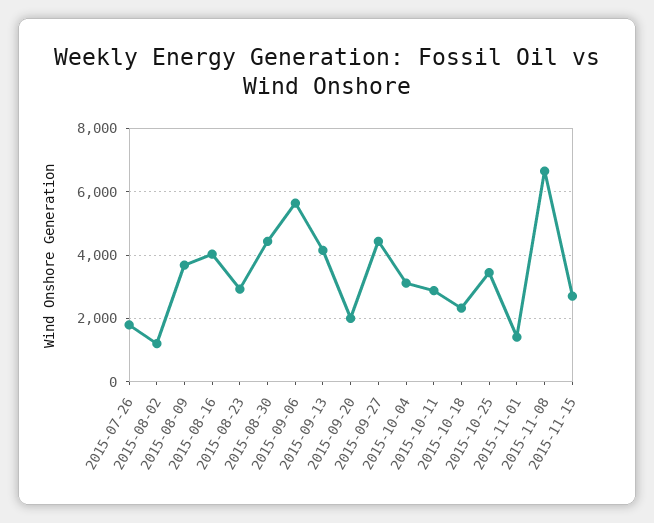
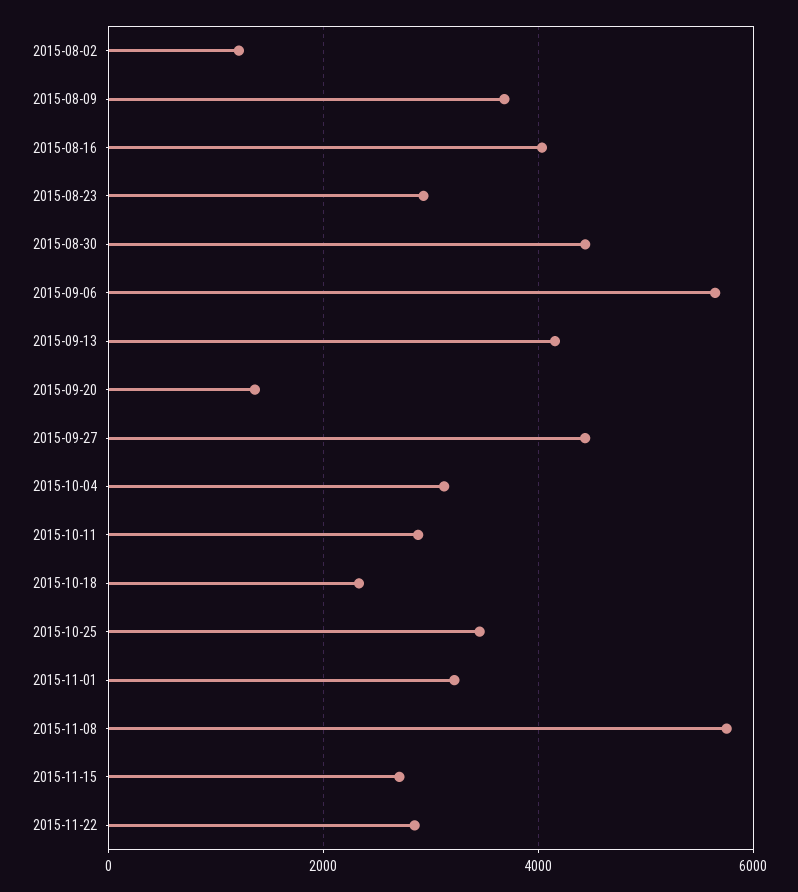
2015-07-26: 1800 -> none
2015-09-20: 2000 -> 1400
2015-11-01: 1400 -> 3200
2015-11-08: 6600 -> 5800
2015-11-22: none -> 2800

